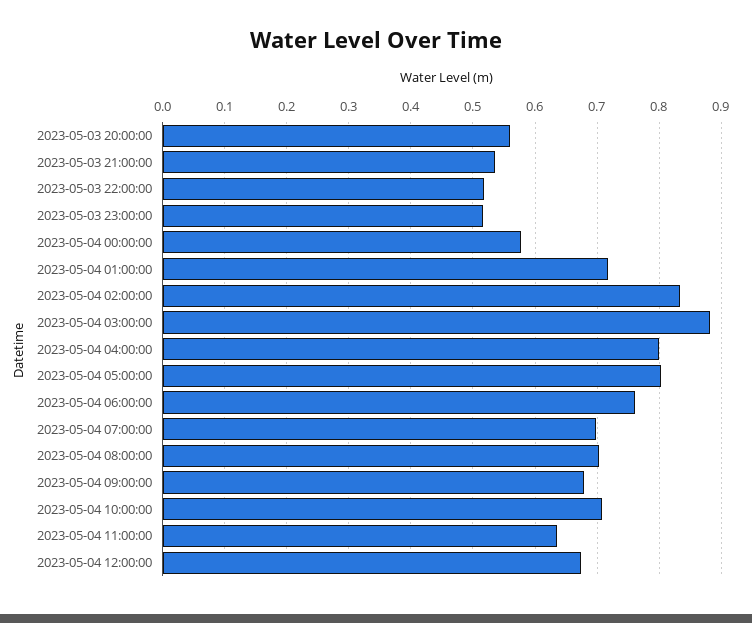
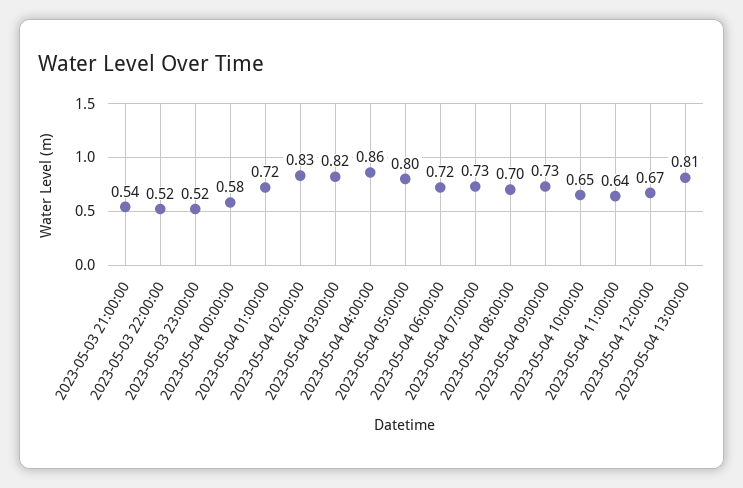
2023-05-03 20:00:00: 0.56 -> none
2023-05-04 03:00:00: 0.88 -> 0.82
2023-05-04 04:00:00: 0.8 -> 0.86
2023-05-04 06:00:00: 0.76 -> 0.72
2023-05-04 07:00:00: 0.7 -> 0.73
2023-05-04 09:00:00: 0.68 -> 0.73
2023-05-04 10:00:00: 0.71 -> 0.65
2023-05-04 13:00:00: none -> 0.81

